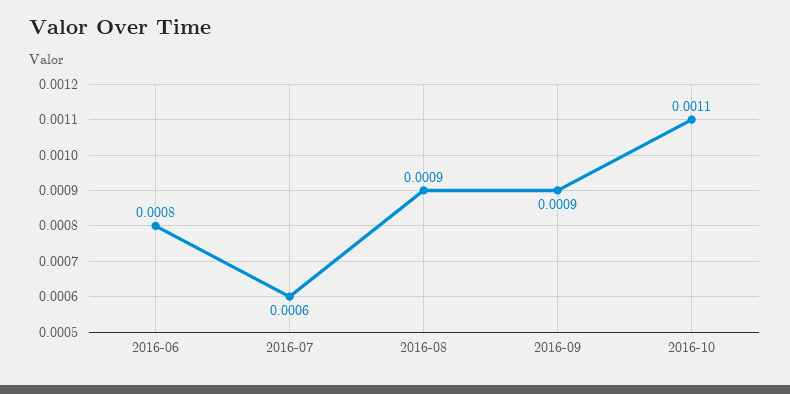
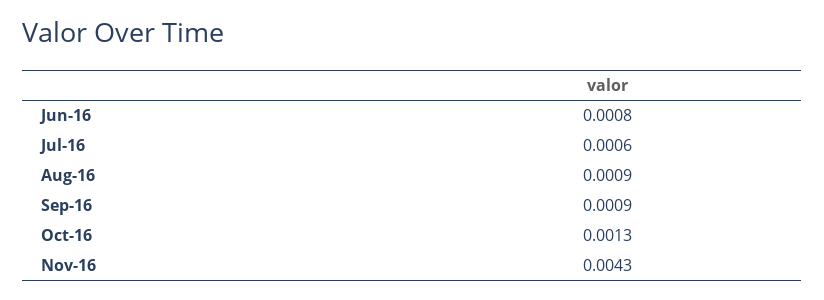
2016-10: 0.0011 -> 0.0013
Nov-16: none -> 0.0043

